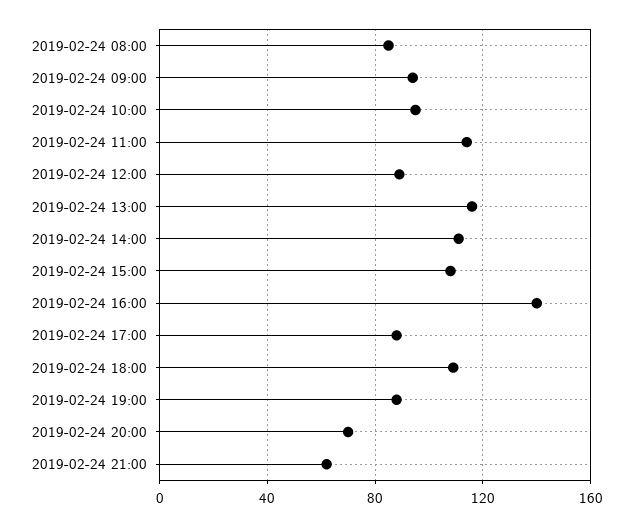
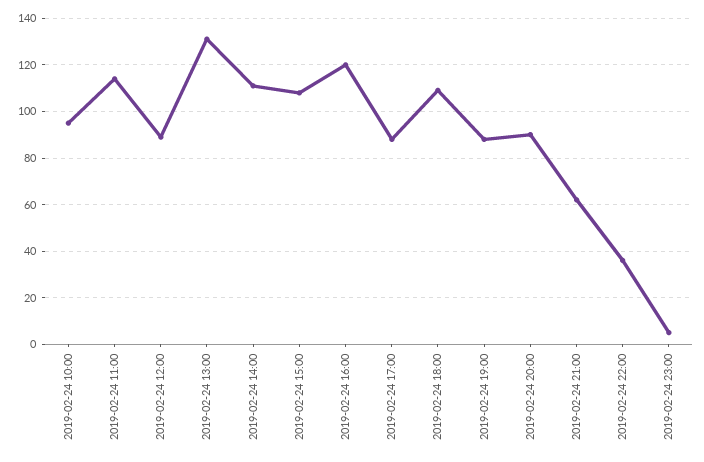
2019-02-24 08:00: 85 -> none
2019-02-24 09:00: 95 -> none
2019-02-24 13:00: 115 -> 130
2019-02-24 16:00: 140 -> 120
2019-02-24 20:00: 70 -> 90
2019-02-24 22:00: none -> 35
2019-02-24 23:00: none -> 5

